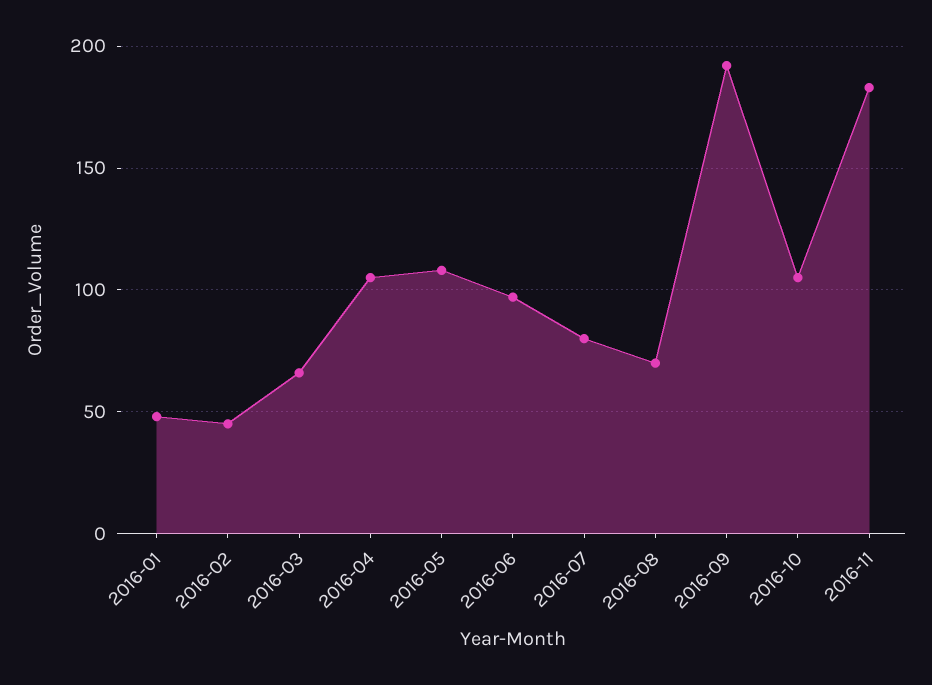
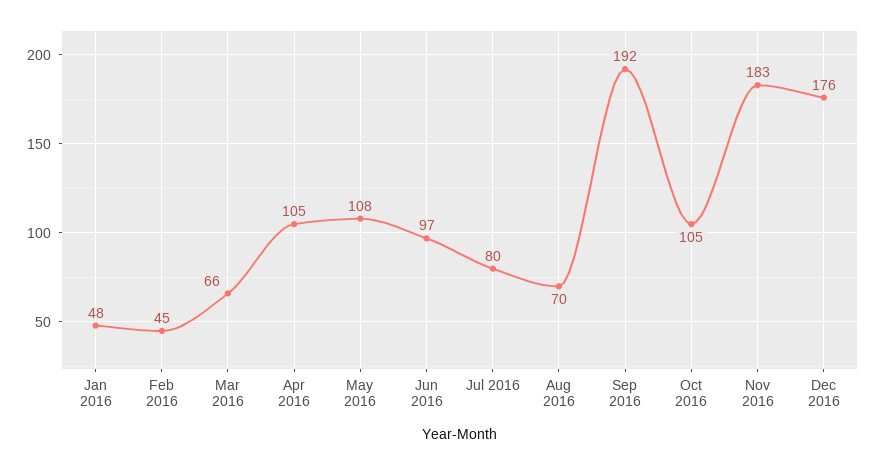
Dec 2016: none -> 176

